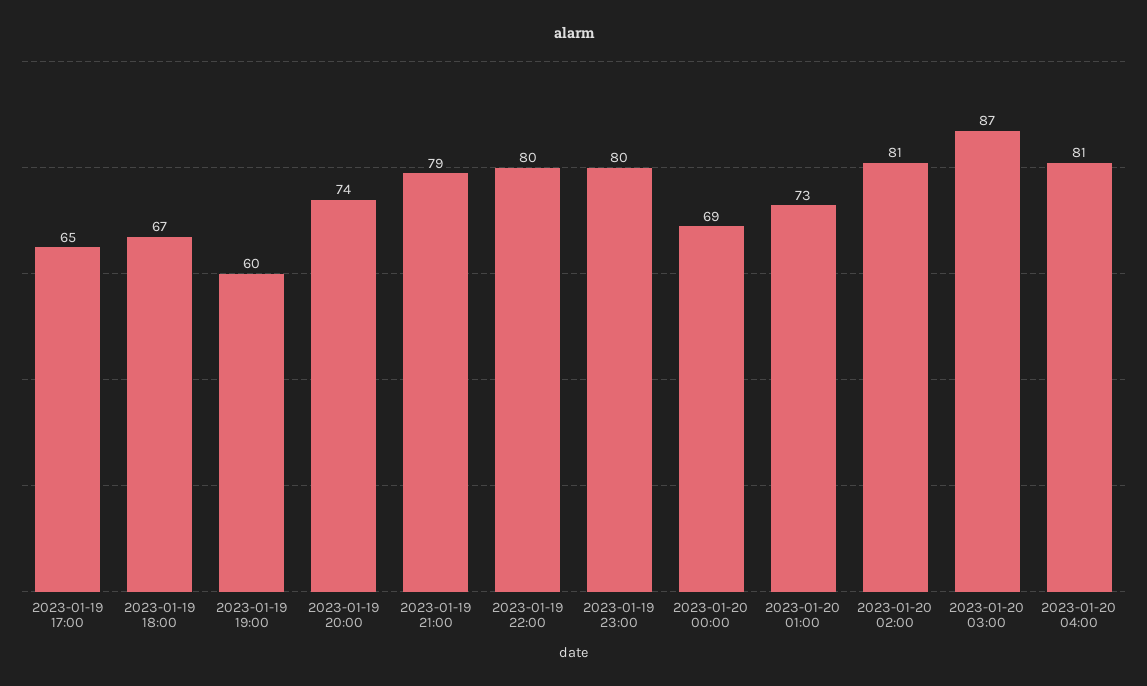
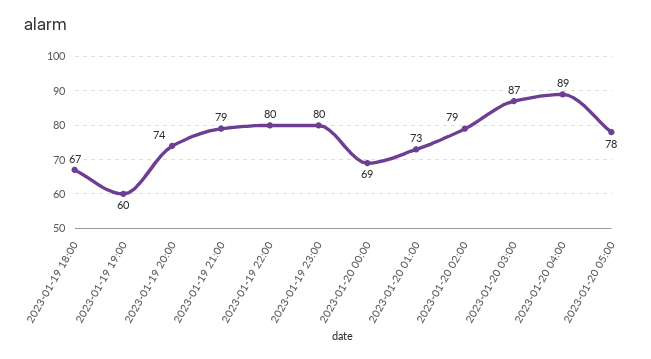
2023-01-19 17:00: 65 -> none
2023-01-20 02:00: 81 -> 79
2023-01-20 04:00: 81 -> 89
2023-01-20 05:00: none -> 78

